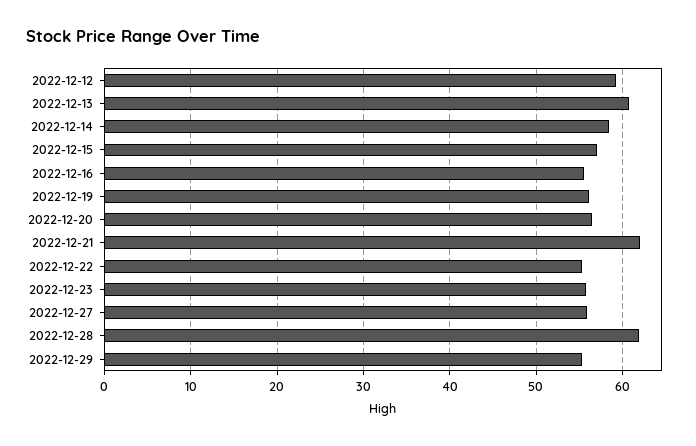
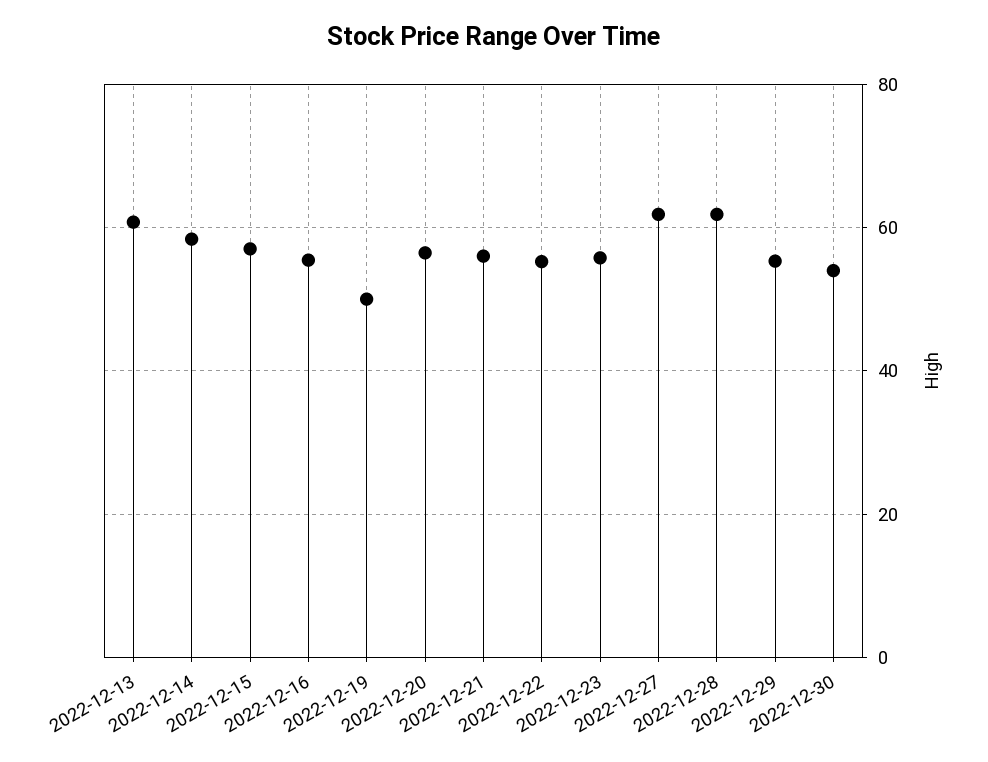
2022-12-12: 59 -> none
2022-12-19: 56 -> 50
2022-12-21: 62 -> 56
2022-12-27: 56 -> 62
2022-12-30: none -> 54

